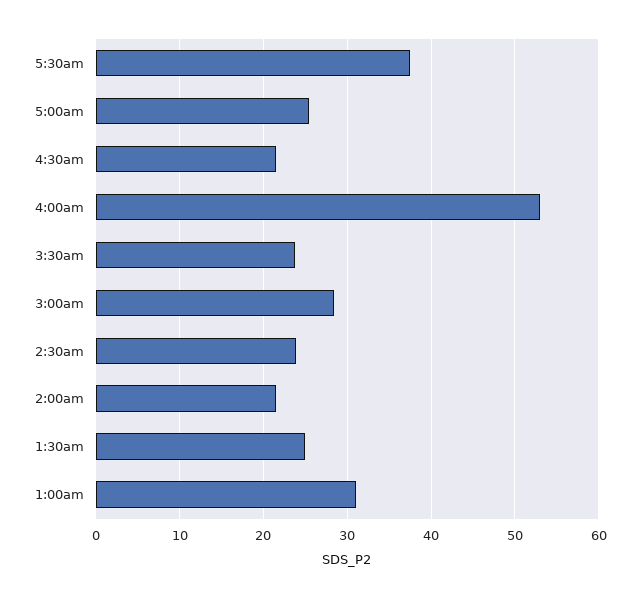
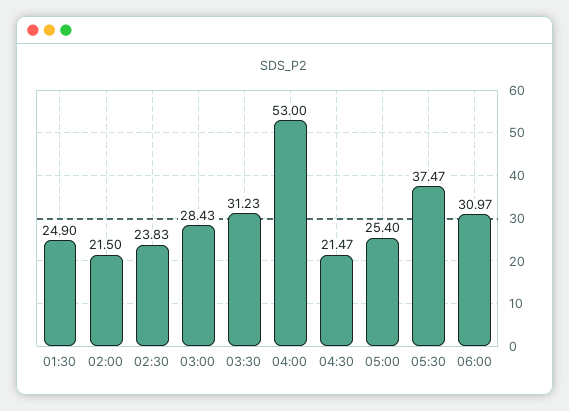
3:30am: 24 -> 31.23
1:00am: 31 -> none
06:00: none -> 30.97

